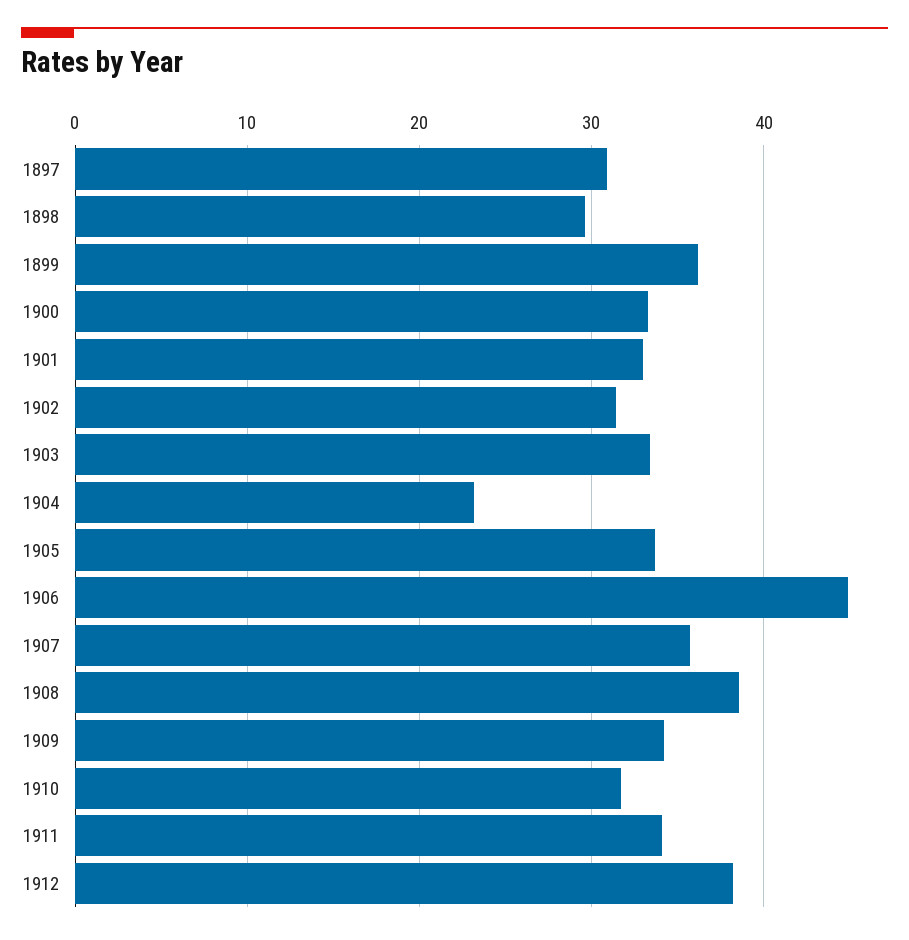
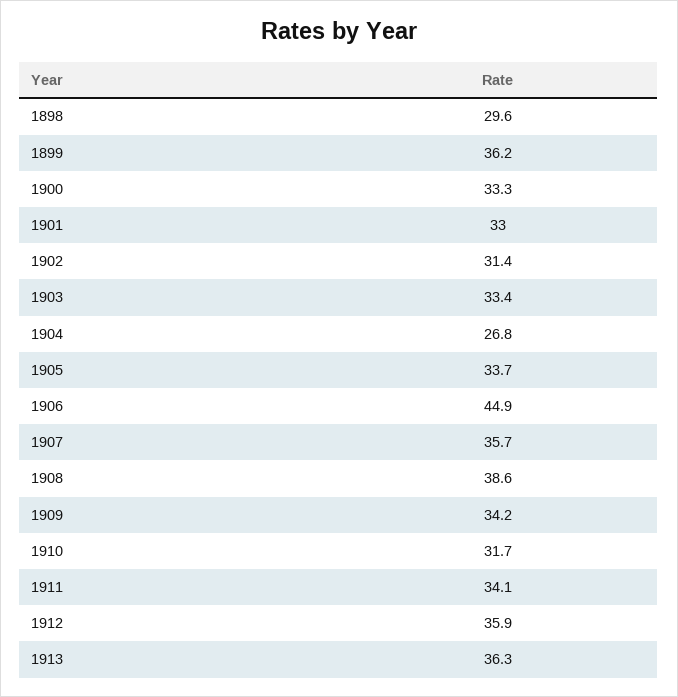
1897: 31 -> none
1904: 23 -> 26.8
1912: 38 -> 35.9
1913: none -> 36.3

